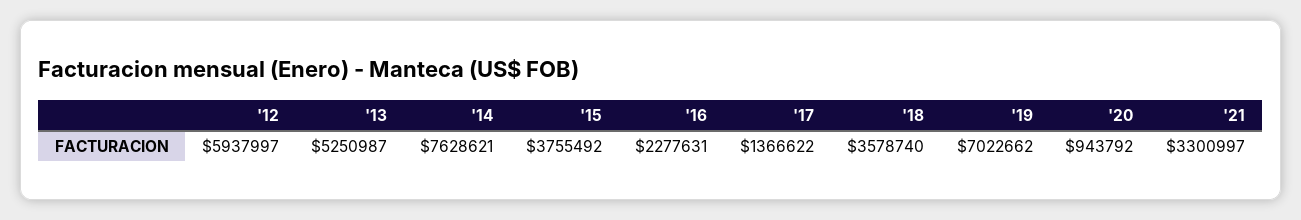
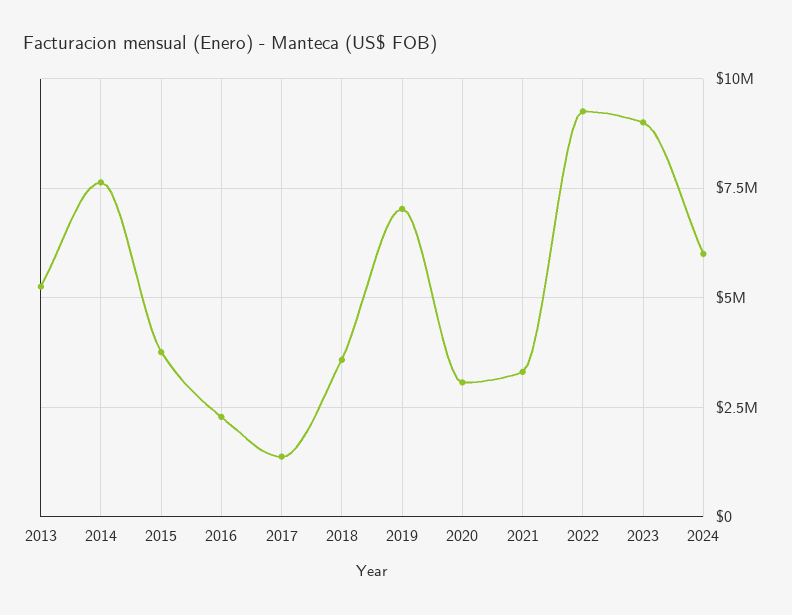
'12: 5937997 -> none
'20: 943792 -> 3000000
2022: none -> 9250000
2023: none -> 9000000
2024: none -> 6000000

